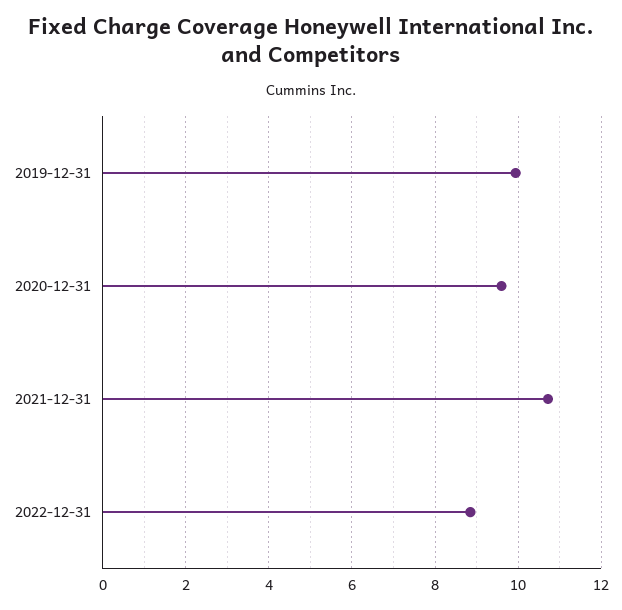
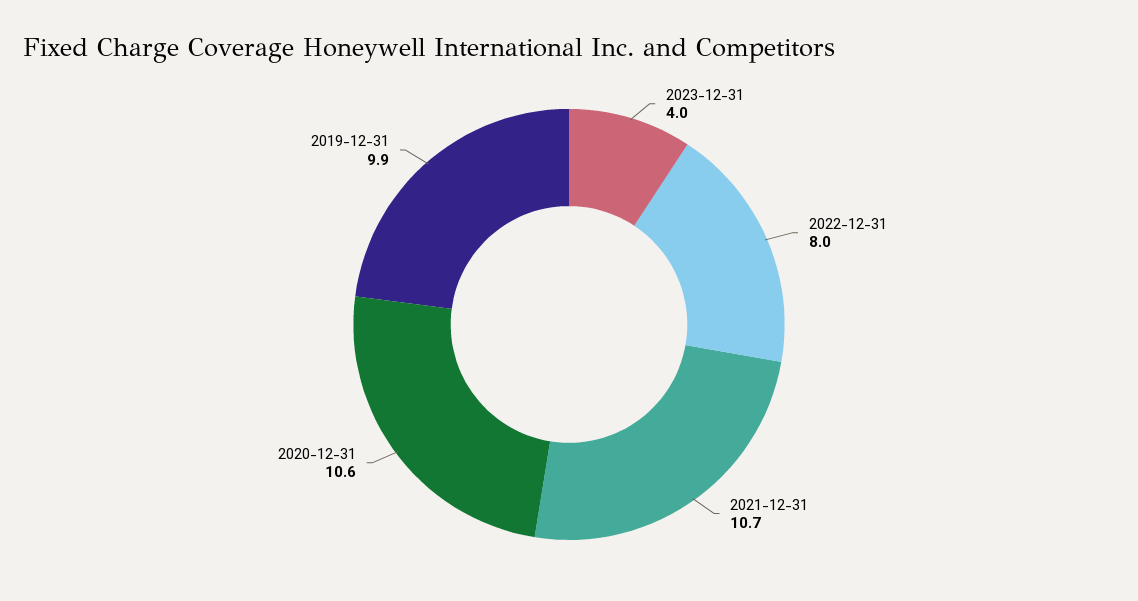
2020-12-31: 9.6 -> 10.6
2022-12-31: 8.8 -> 8
2023-12-31: none -> 4

